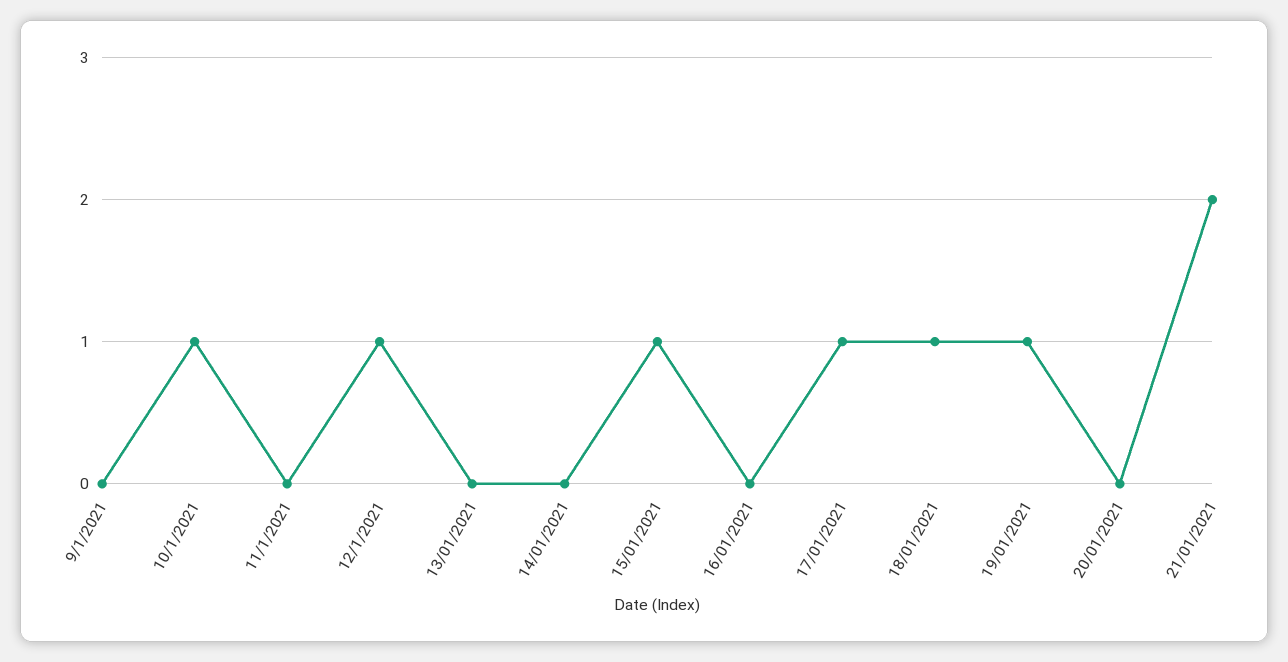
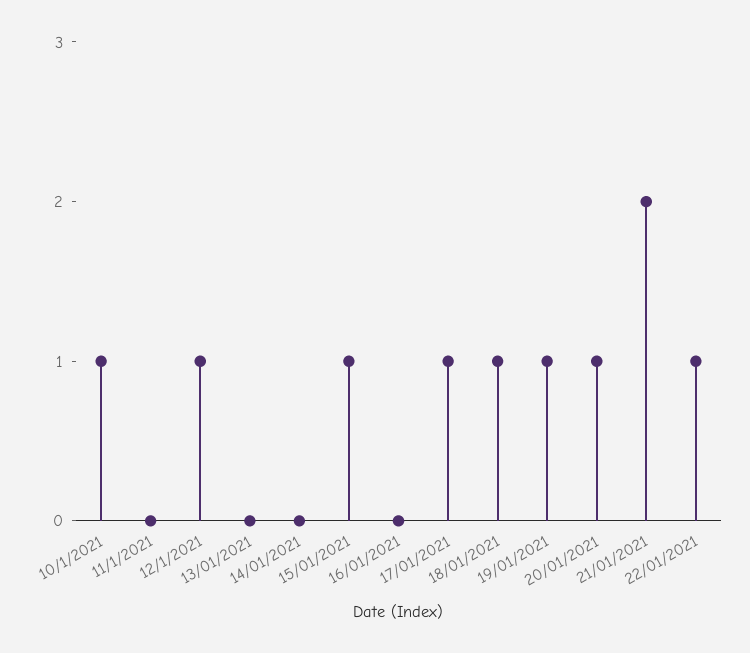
9/1/2021: 0 -> none
20/01/2021: 0 -> 1
22/01/2021: none -> 1

